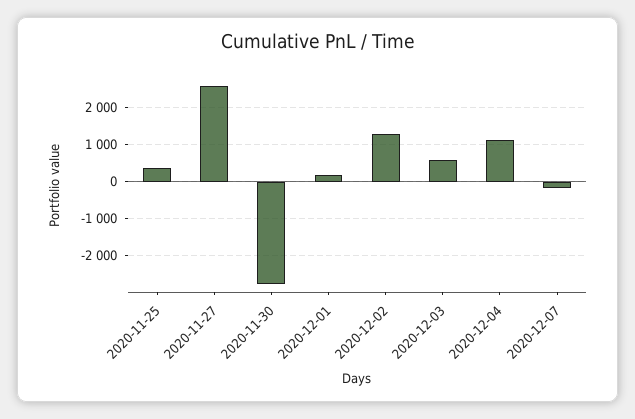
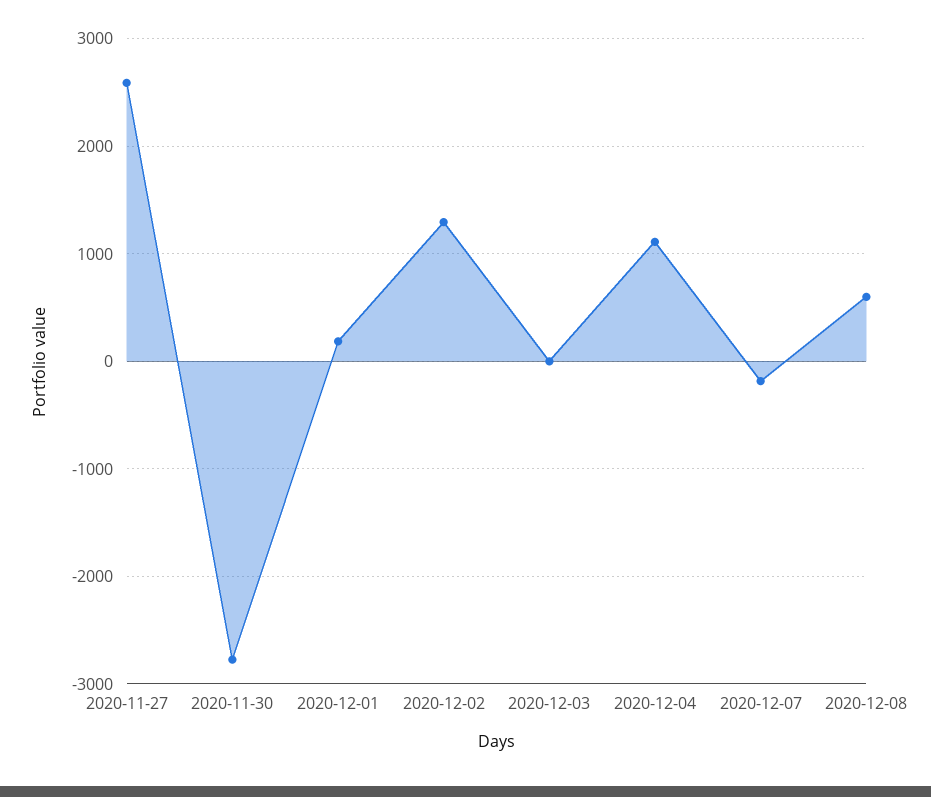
2020-11-25: 400 -> none
2020-12-03: 600 -> 0
2020-12-08: none -> 600

